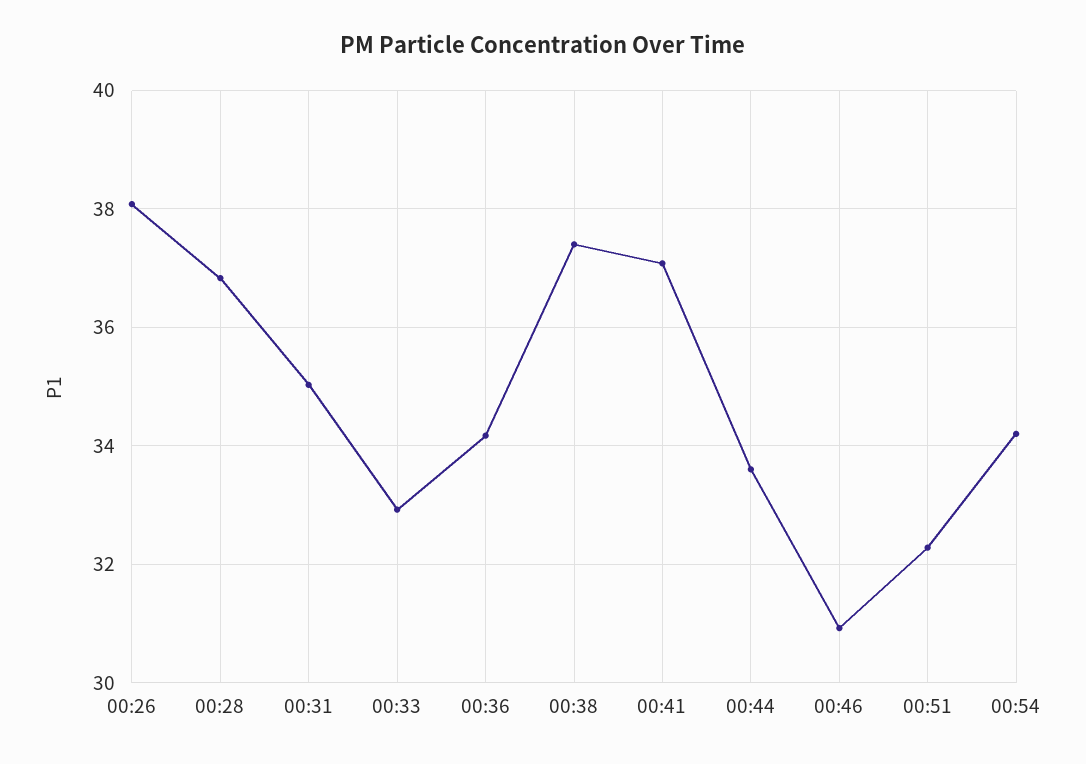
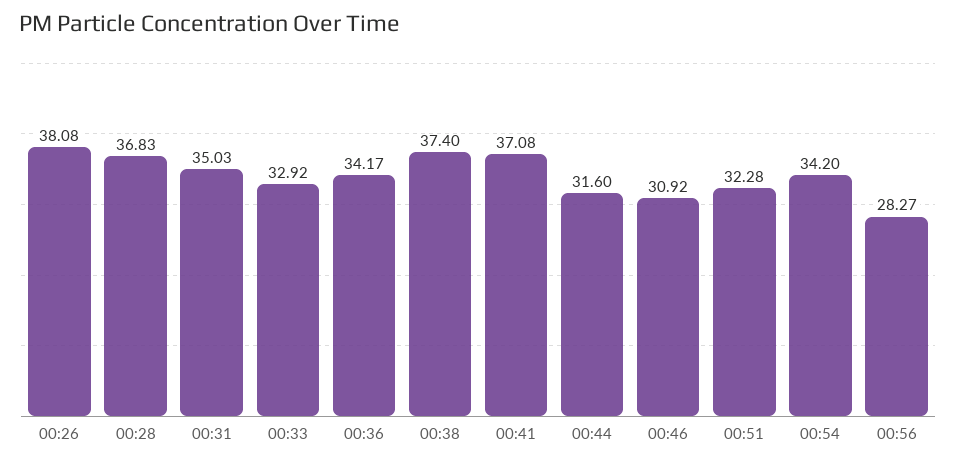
00:44: 33.6 -> 31.6
00:56: none -> 28.27

